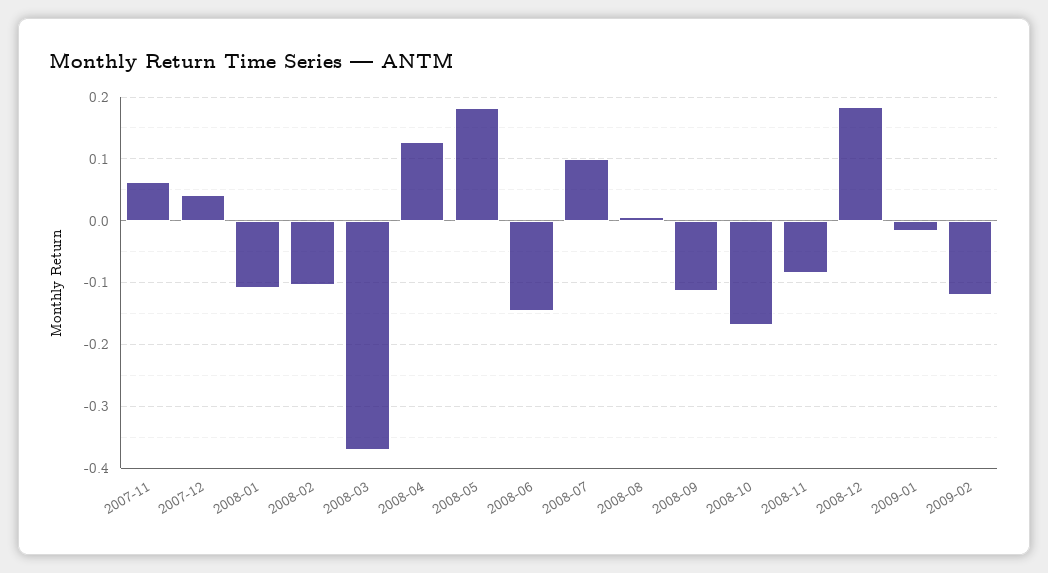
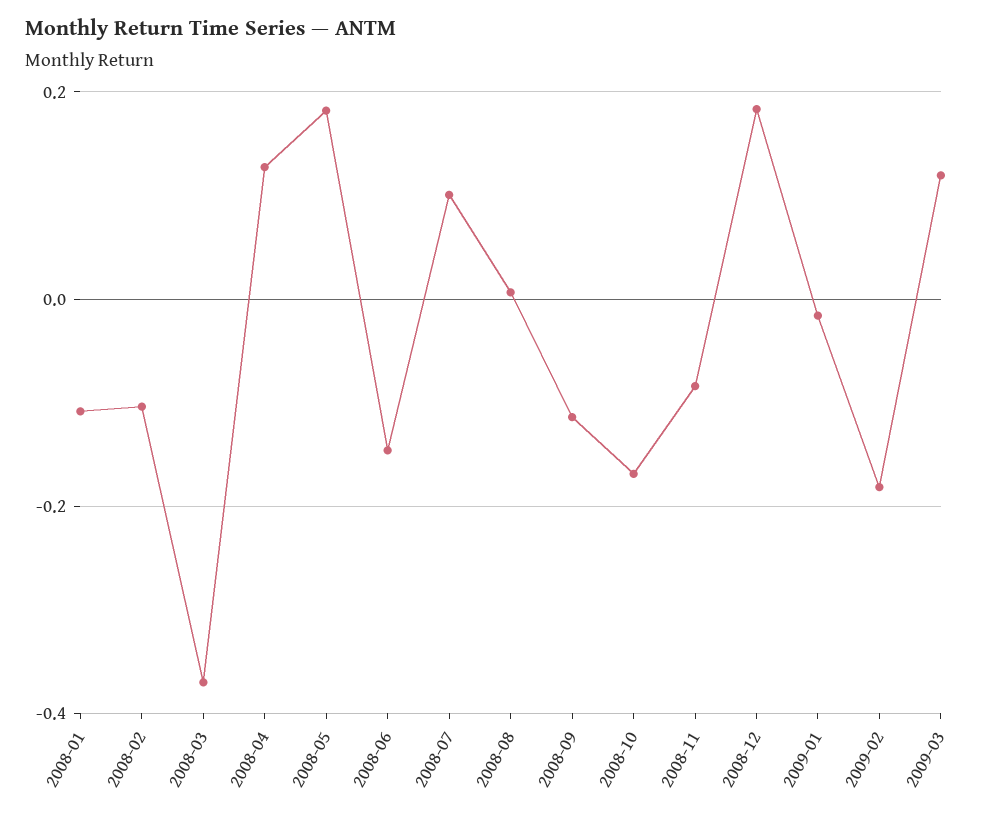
2007-11: 0.06 -> none
2007-12: 0.04 -> none
2009-02: -0.12 -> -0.18
2009-03: none -> 0.12

